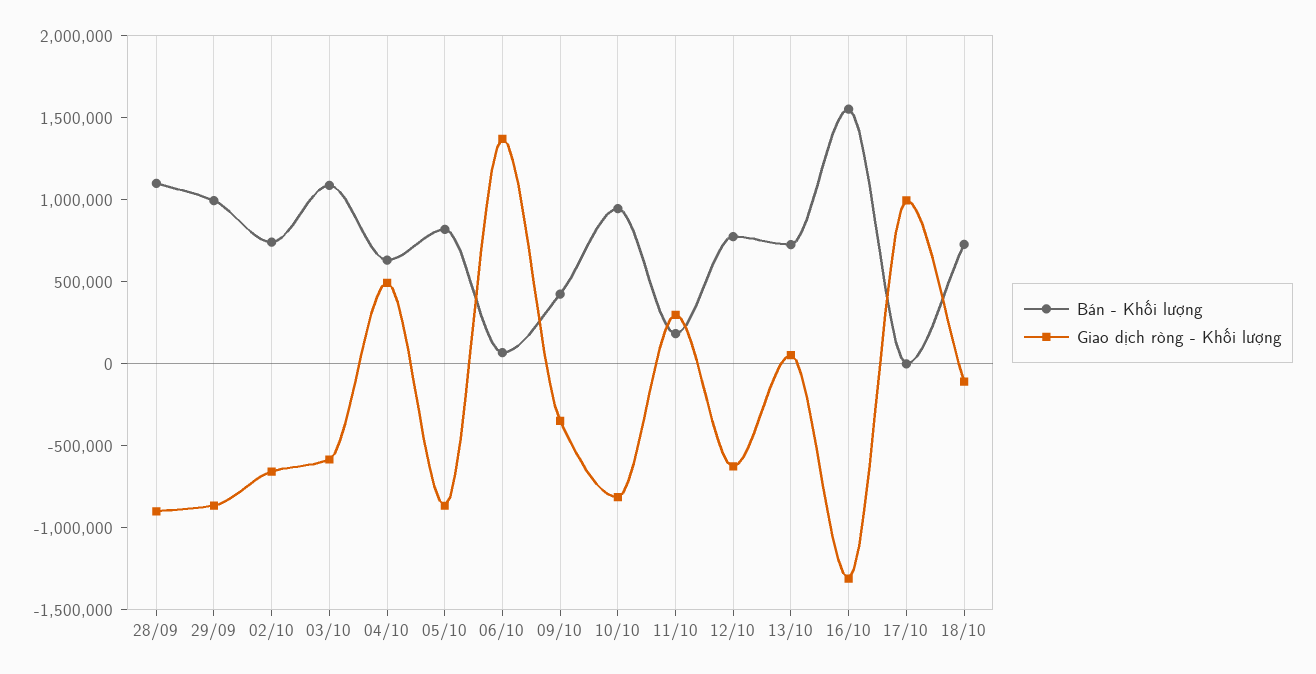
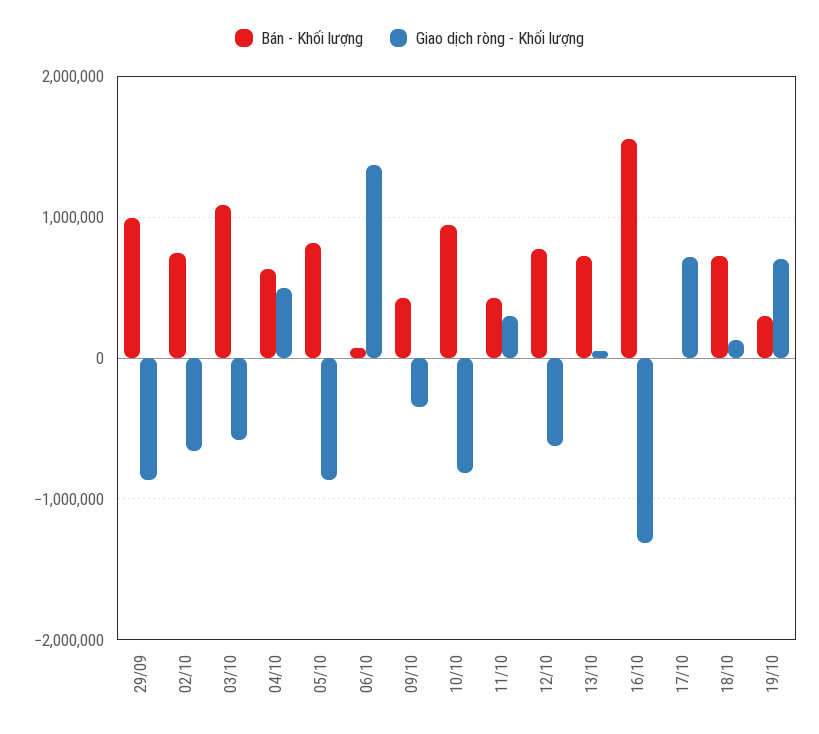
Bán - Khối lượng, 28/09: 1100000 -> none
Giao dịch ròng - Khối lượng, 28/09: -900000 -> none
Bán - Khối lượng, 11/10: 200000 -> 400000
Giao dịch ròng - Khối lượng, 17/10: 1000000 -> 700000
Giao dịch ròng - Khối lượng, 18/10: -100000 -> 100000
Bán - Khối lượng, 19/10: none -> 300000
Giao dịch ròng - Khối lượng, 19/10: none -> 700000

